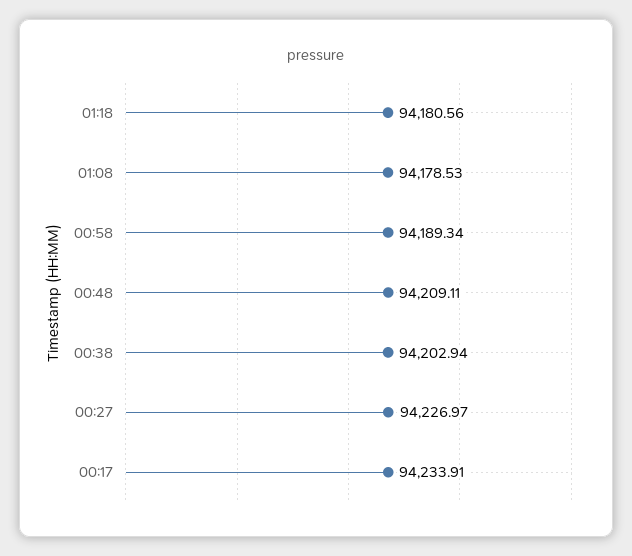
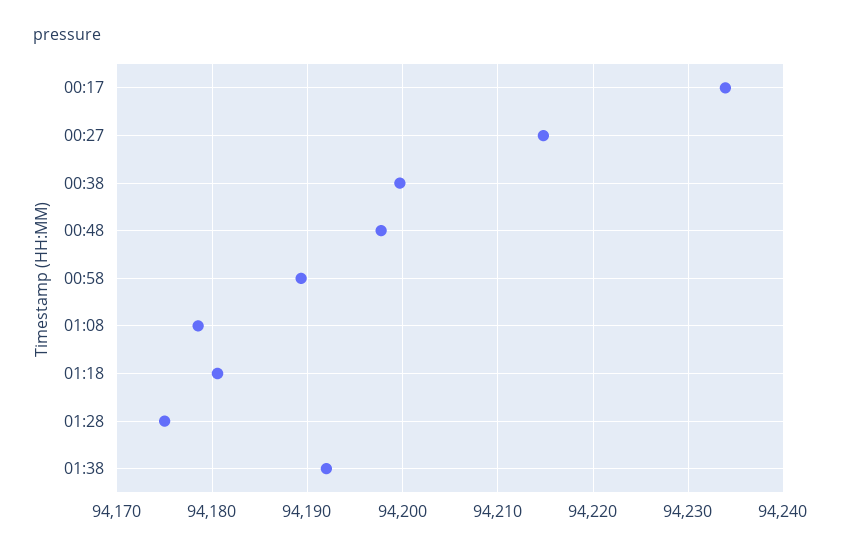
00:48: 94209.11 -> 94198
00:38: 94202.94 -> 94200
00:27: 94226.97 -> 94215
01:28: none -> 94175
01:38: none -> 94192

